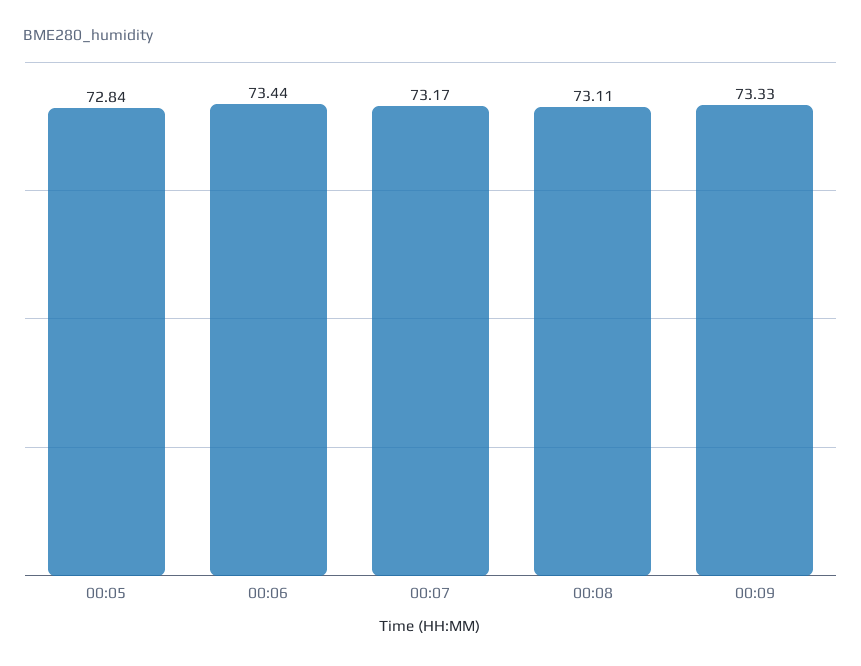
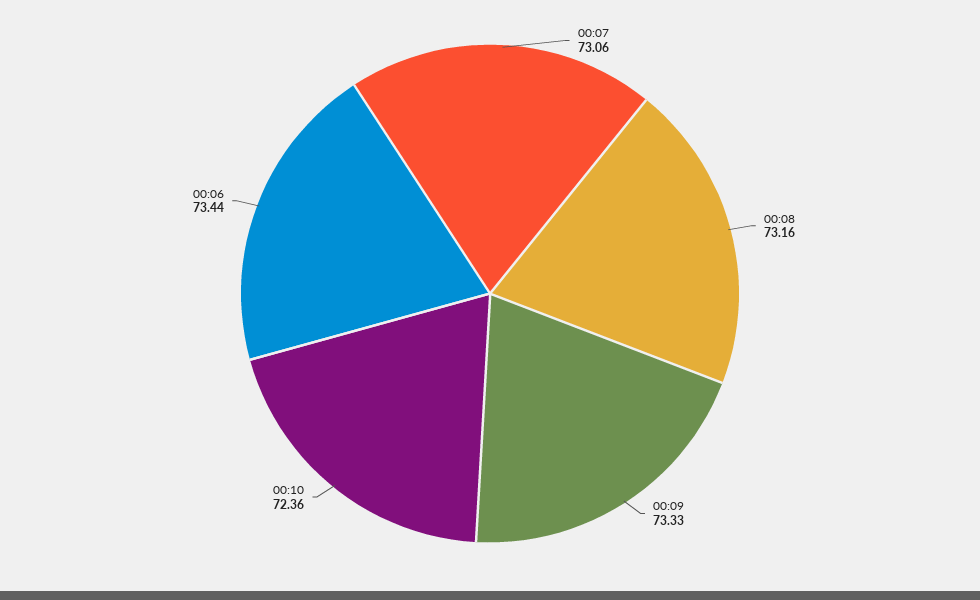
00:05: 72.84 -> none
00:07: 73.17 -> 73.06
00:08: 73.11 -> 73.16
00:10: none -> 72.36

